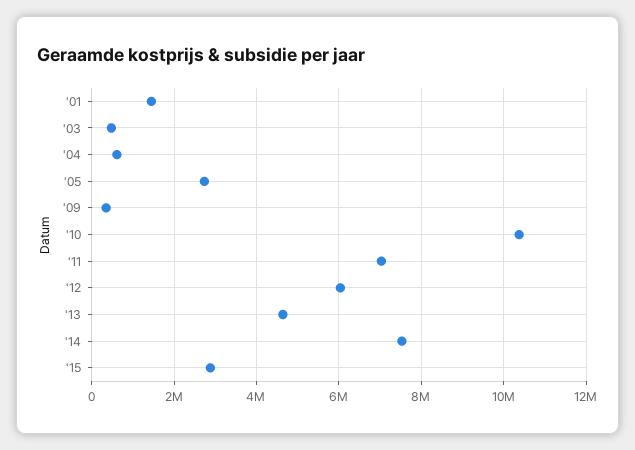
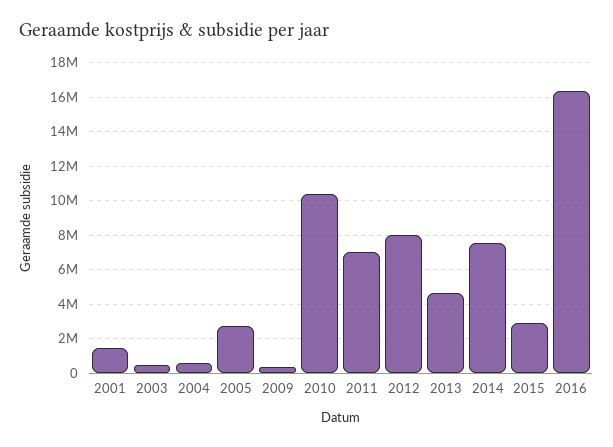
'12: 6000000 -> 8000000
2016: none -> 16500000

